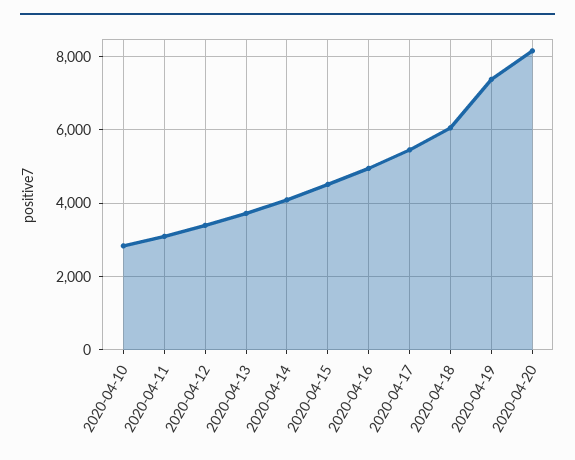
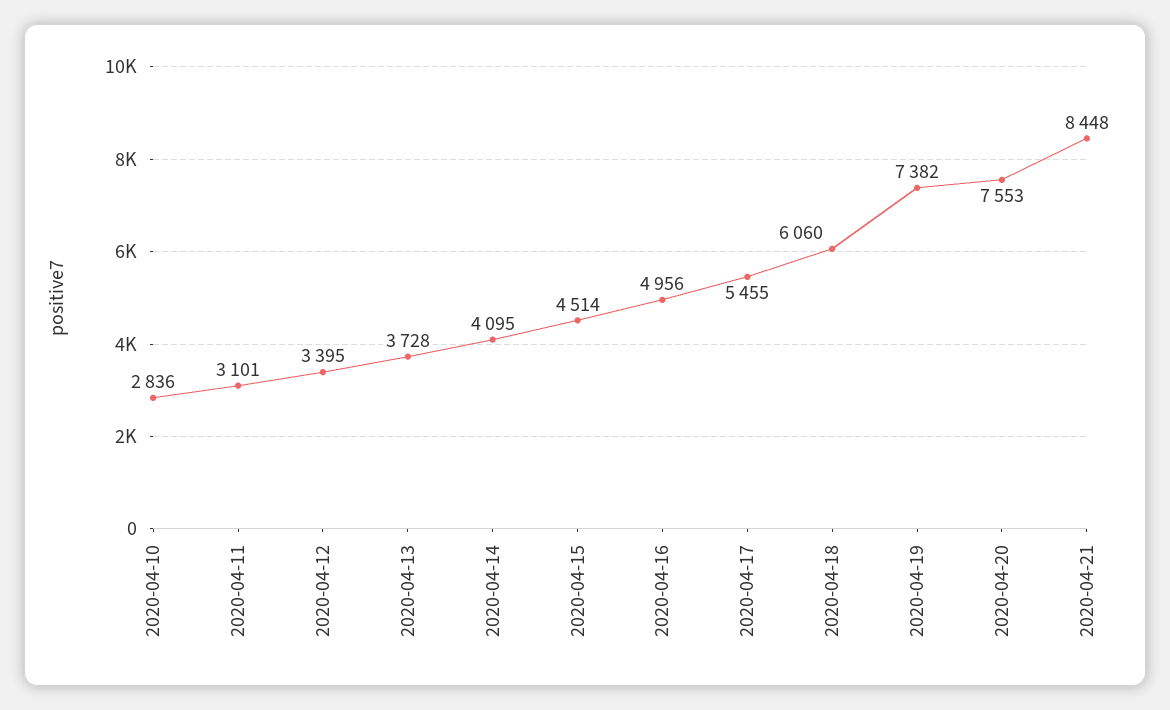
2020-04-20: 8200 -> 7553
2020-04-21: none -> 8448

